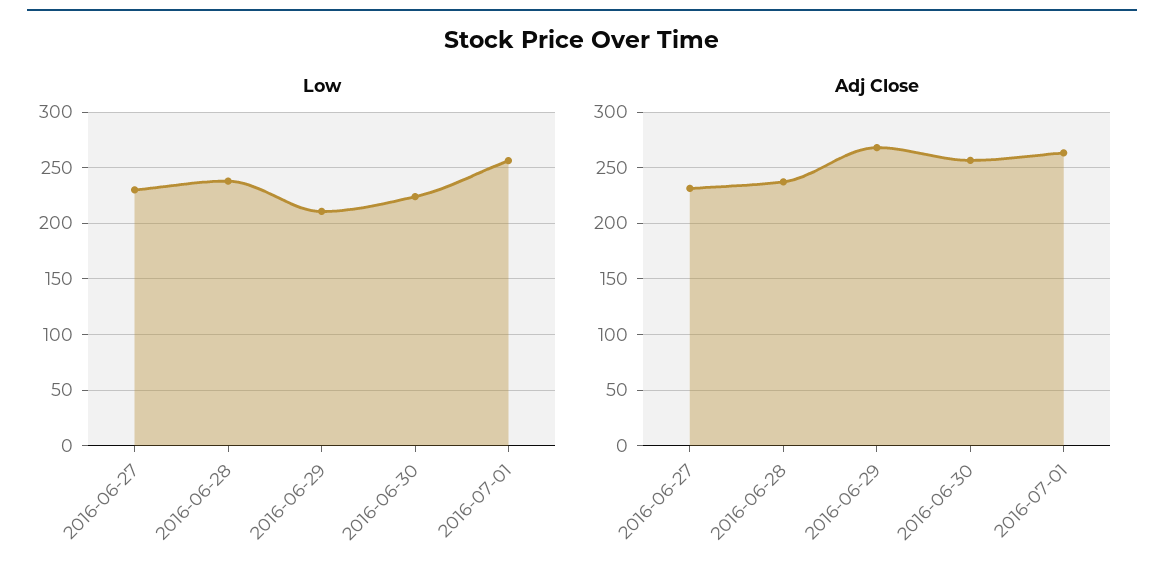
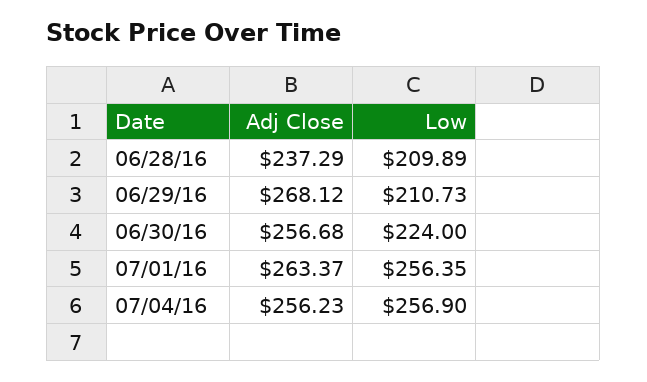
Low, 2016-06-27: 230 -> none
Low, 2016-06-28: 240 -> 209.89
Adj Close, 2016-06-27: 230 -> none
Adj Close, 07/04/16: none -> 256.23
Low, 07/04/16: none -> 256.9

